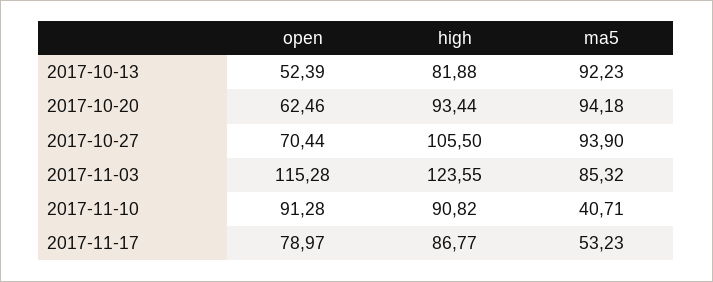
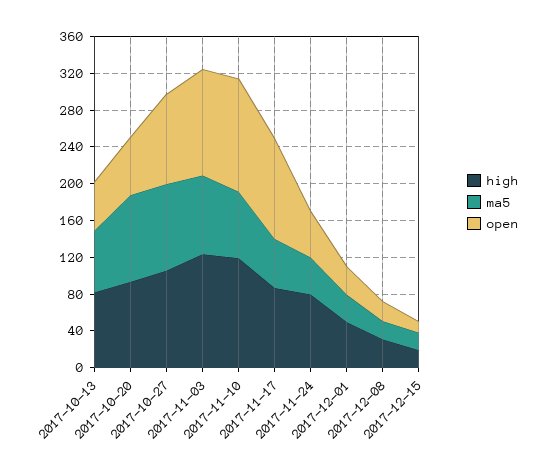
ma5, 2017-10-13: 92.23 -> 70
open, 2017-10-27: 70.44 -> 100
open, 2017-11-10: 91.28 -> 120
high, 2017-11-10: 90.82 -> 120
ma5, 2017-11-10: 40.71 -> 70
open, 2017-11-17: 78.97 -> 110
high, 2017-11-24: none -> 80
ma5, 2017-11-24: none -> 40
open, 2017-11-24: none -> 50
high, 2017-12-01: none -> 50
ma5, 2017-12-01: none -> 30
open, 2017-12-01: none -> 30
high, 2017-12-08: none -> 30
ma5, 2017-12-08: none -> 20
open, 2017-12-08: none -> 20
high, 2017-12-15: none -> 20
ma5, 2017-12-15: none -> 20
open, 2017-12-15: none -> 10

